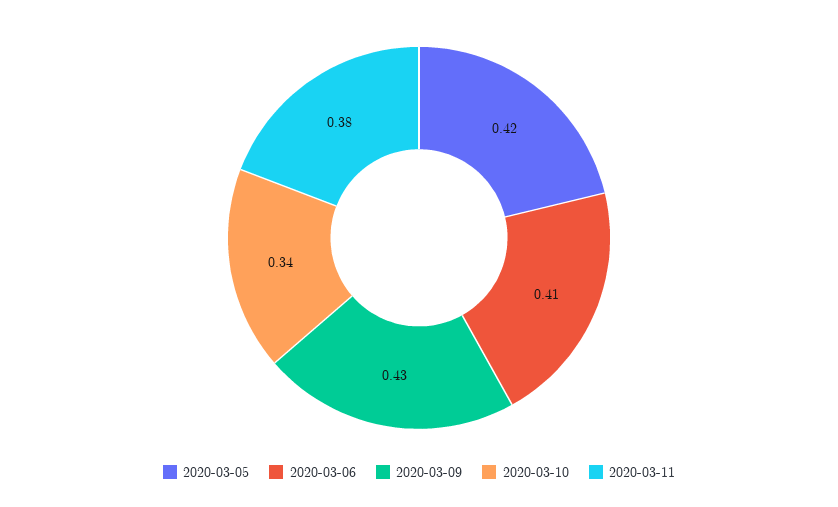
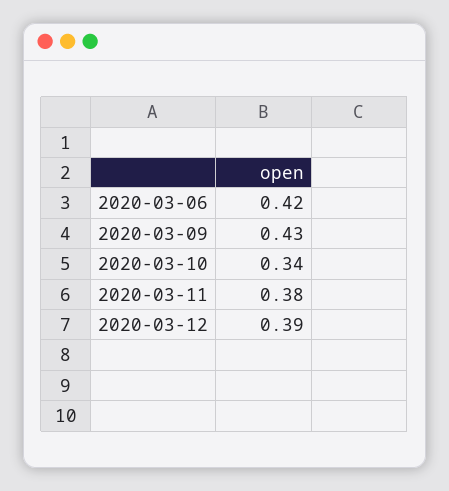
2020-03-05: 0.42 -> none
2020-03-06: 0.41 -> 0.42
2020-03-12: none -> 0.39

